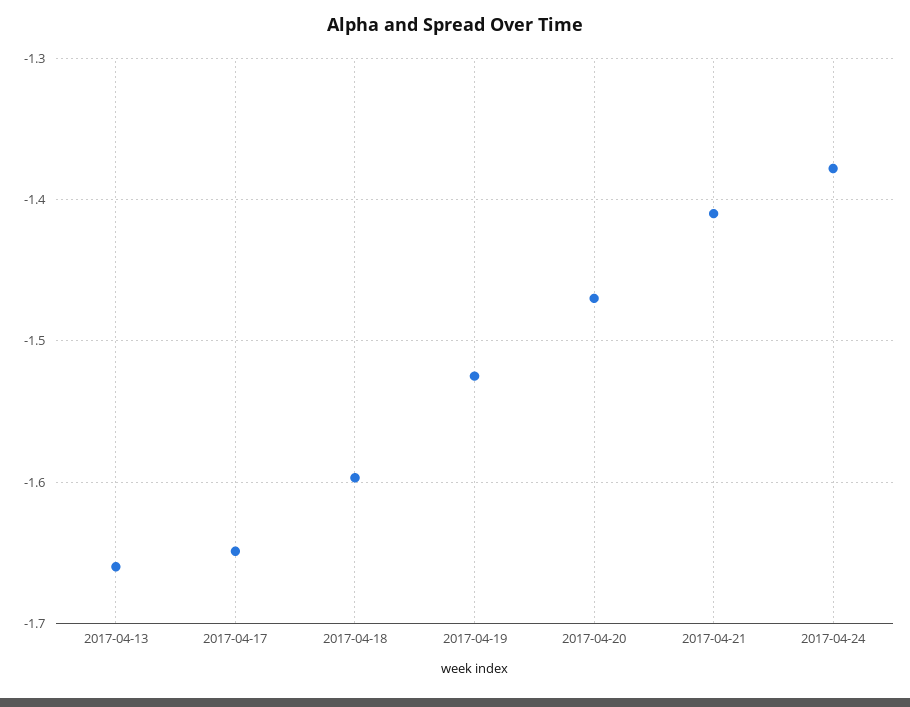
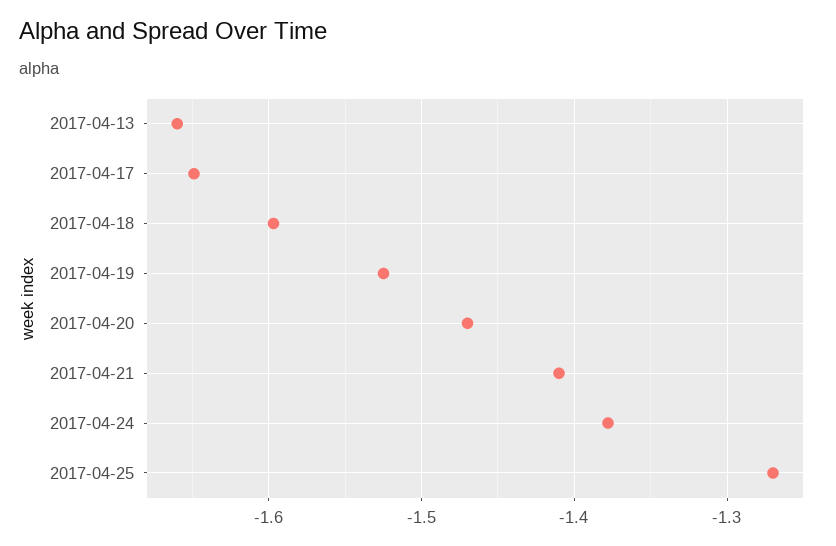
2017-04-25: none -> -1.27

